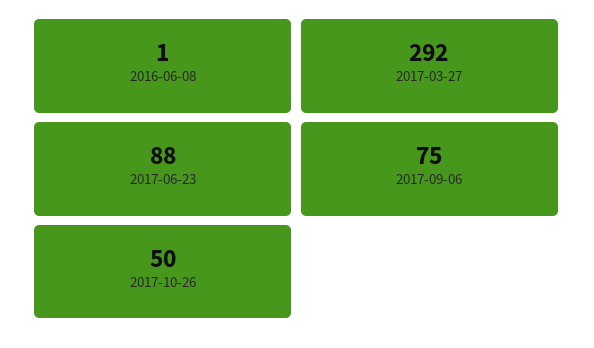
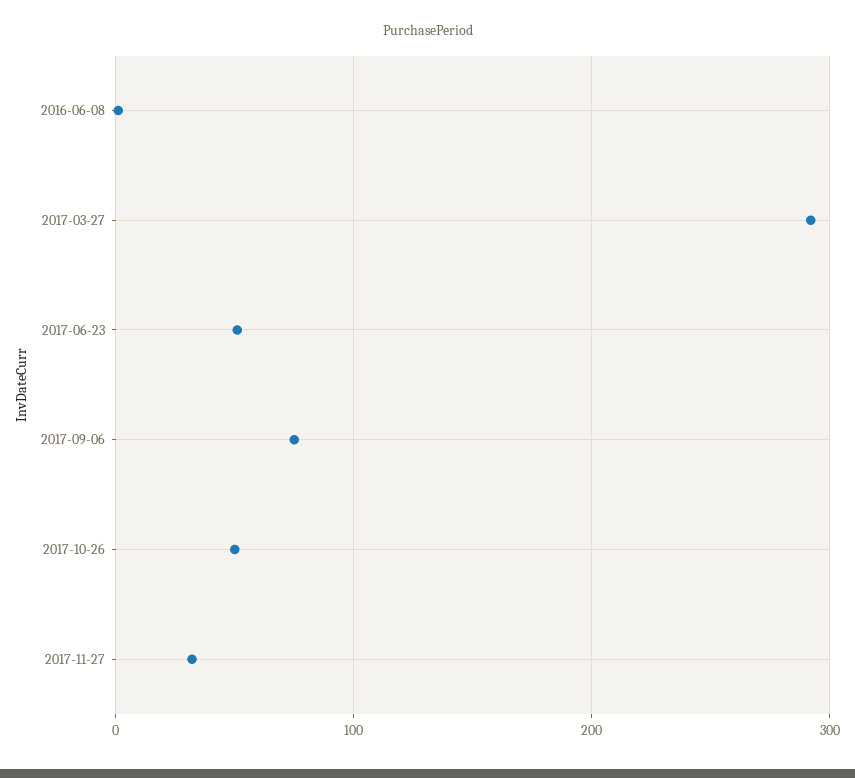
2017-06-23: 88 -> 50
2017-11-27: none -> 30

